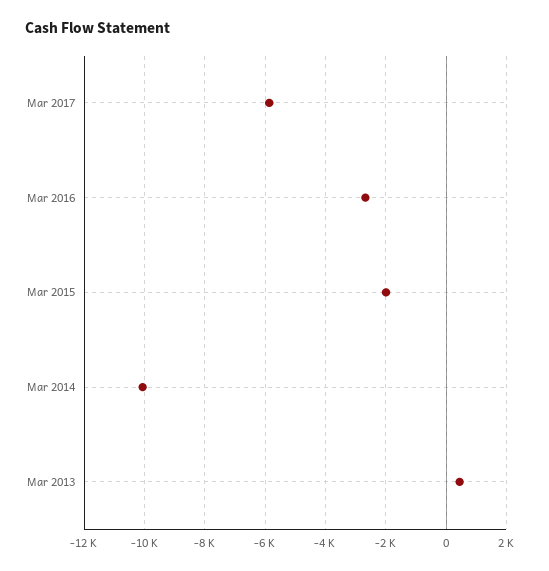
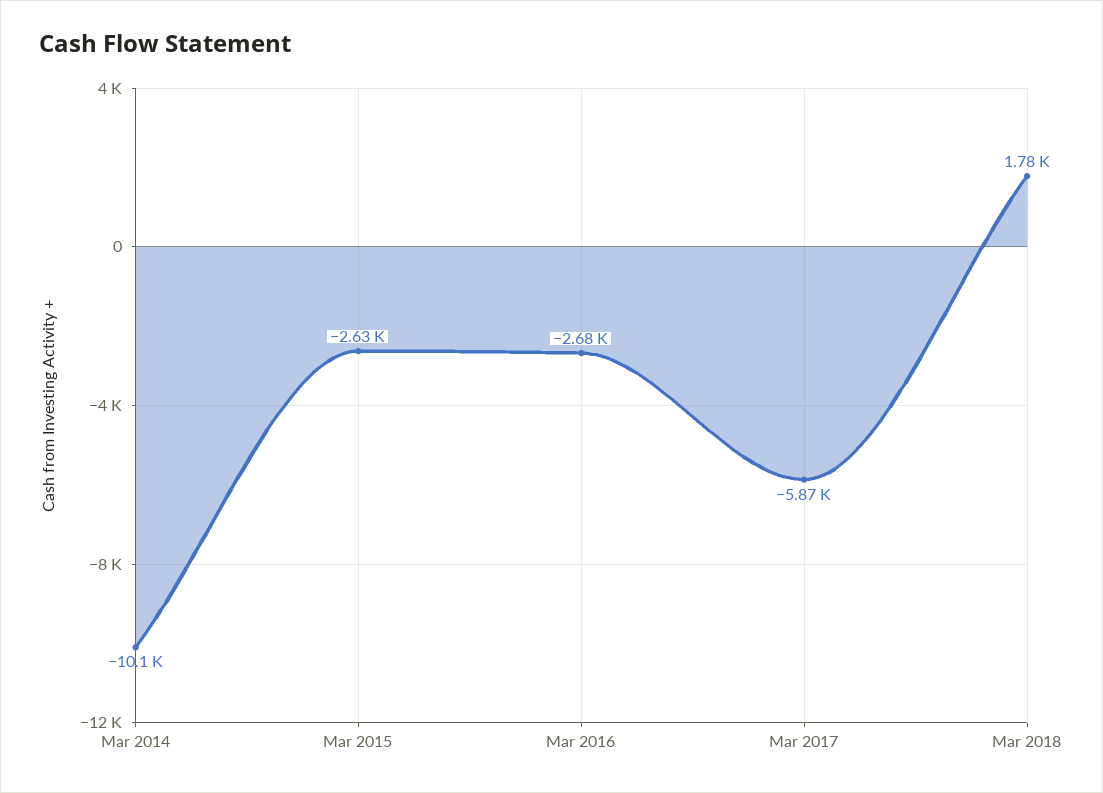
Mar 2015: -2000 -> -2630
Mar 2013: 400 -> none
Mar 2018: none -> 1780

